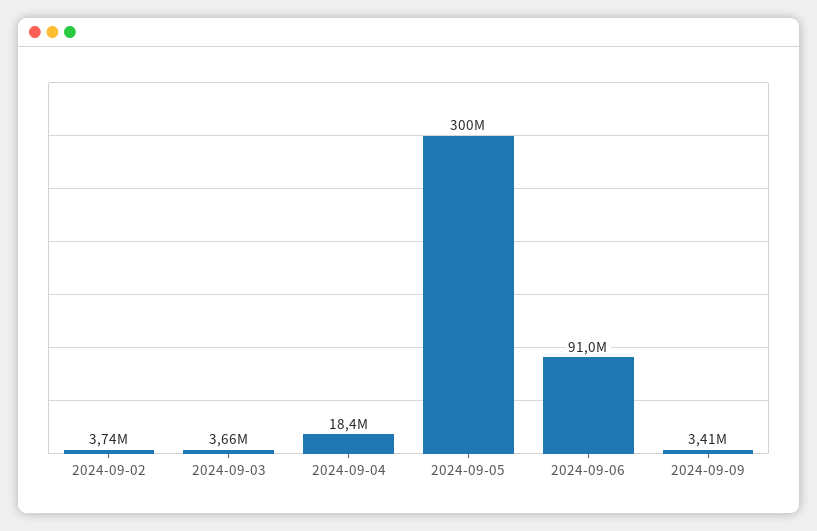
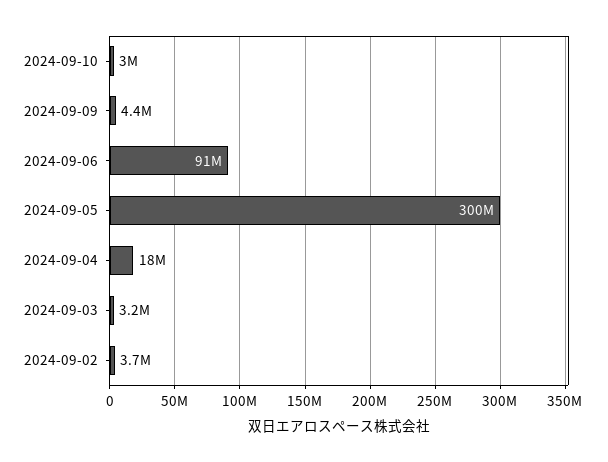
2024-09-03: 3660000 -> 3200000
2024-09-09: 3410000 -> 4400000
2024-09-10: none -> 3000000

